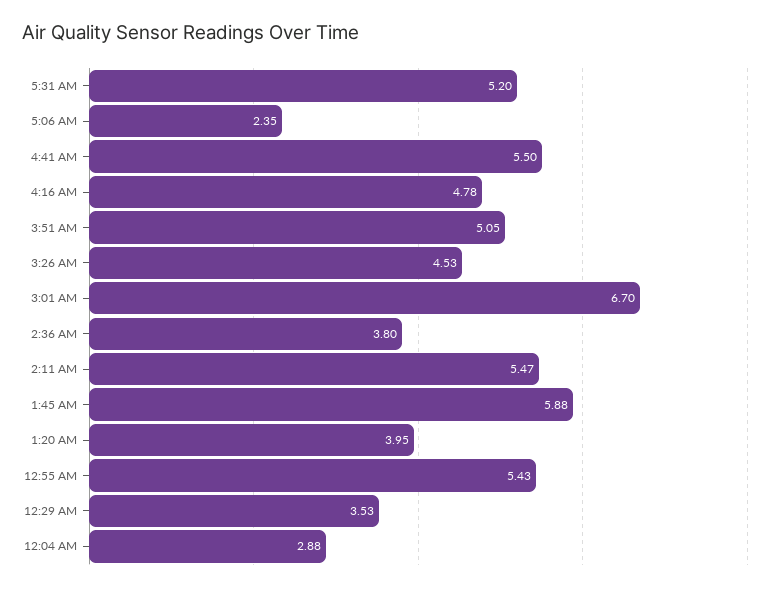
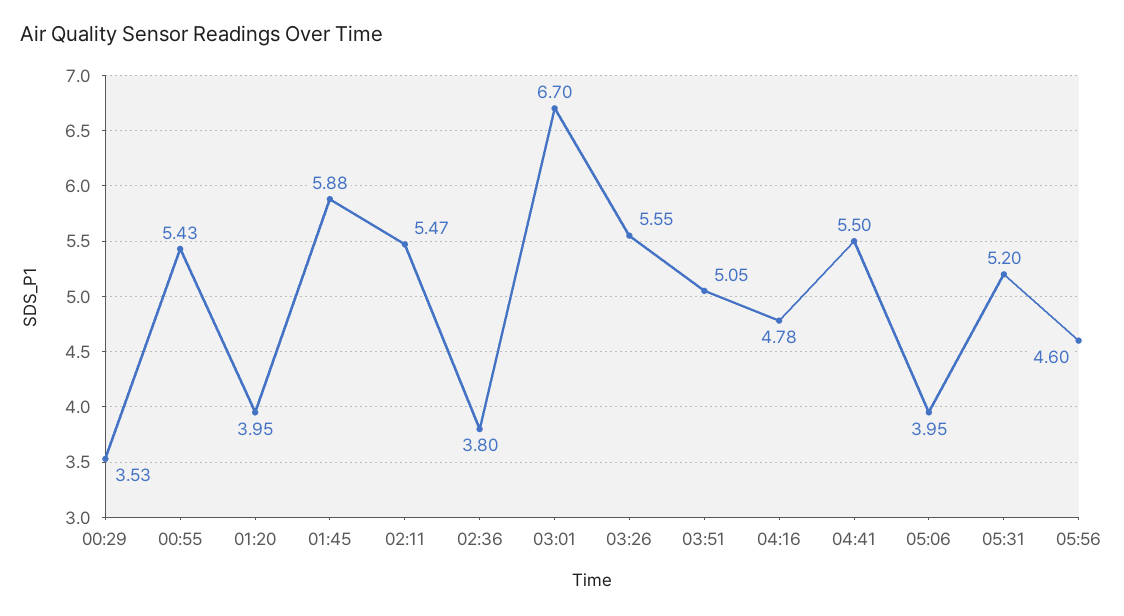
5:06 AM: 2.35 -> 3.95
3:26 AM: 4.53 -> 5.55
12:04 AM: 2.88 -> none
05:56: none -> 4.6

